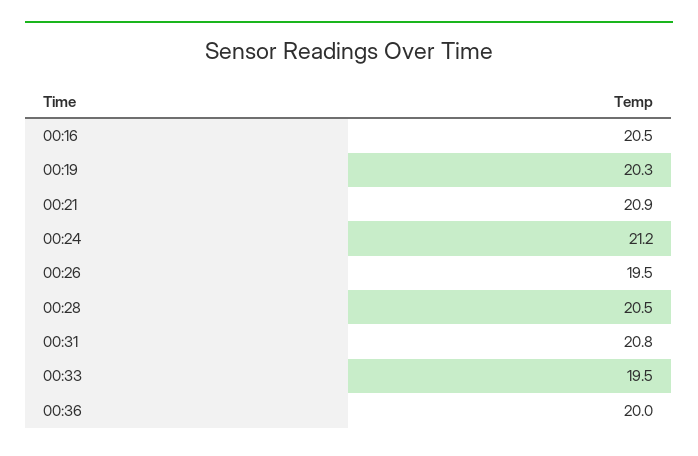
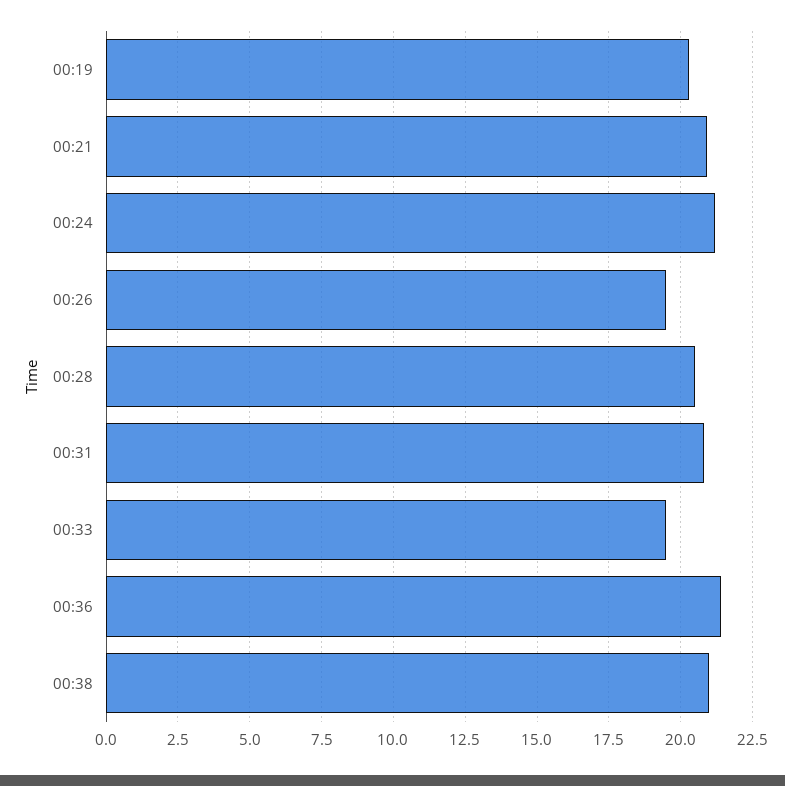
00:16: 20.5 -> none
00:36: 20 -> 21.5
00:38: none -> 21

